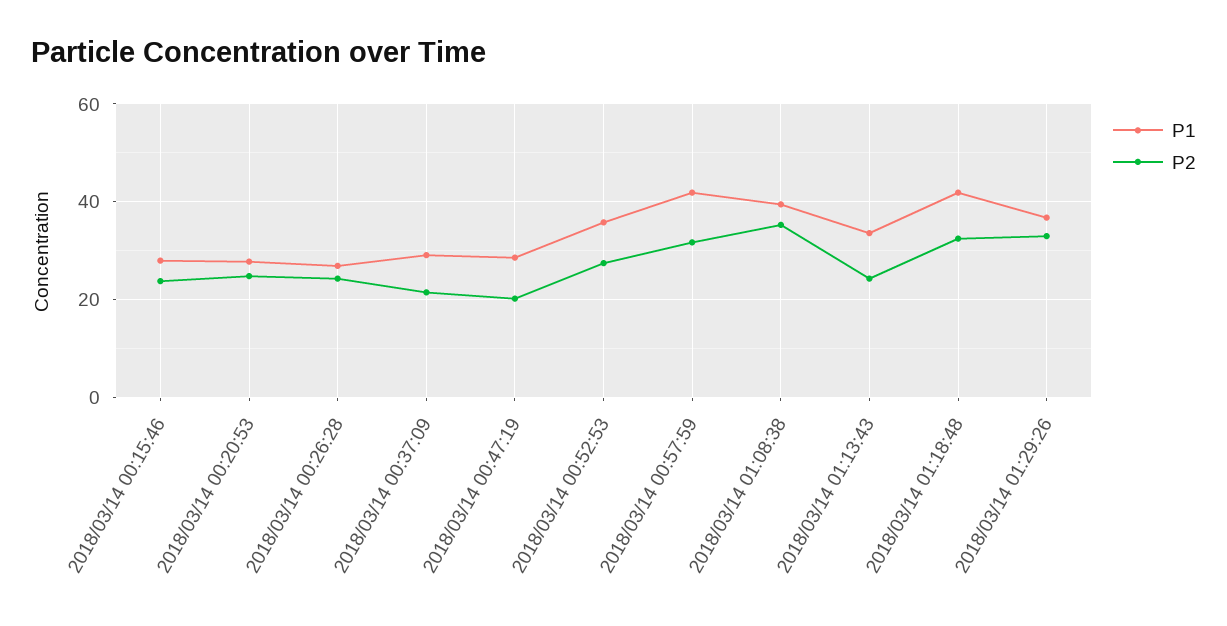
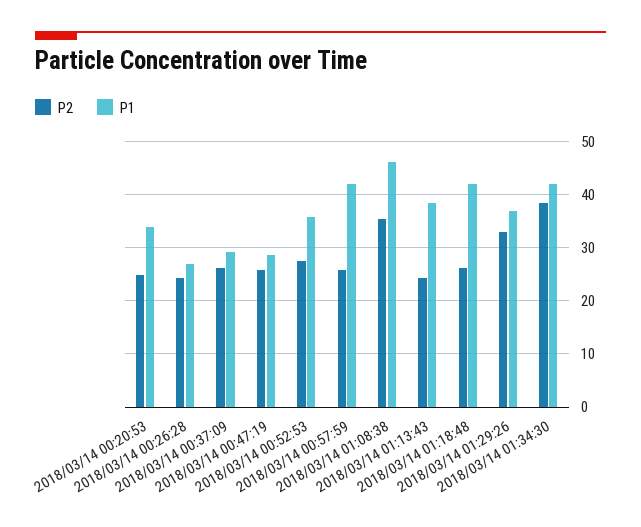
P1, 2018/03/14 00:15:46: 28 -> none
P2, 2018/03/14 00:15:46: 24 -> none
P1, 2018/03/14 00:20:53: 28 -> 34
P2, 2018/03/14 00:37:09: 22 -> 26
P2, 2018/03/14 00:47:19: 20 -> 26
P2, 2018/03/14 00:57:59: 32 -> 26
P1, 2018/03/14 01:08:38: 40 -> 46
P1, 2018/03/14 01:13:43: 34 -> 38
P2, 2018/03/14 01:18:48: 32 -> 26
P2, 2018/03/14 01:34:30: none -> 38
P1, 2018/03/14 01:34:30: none -> 42

